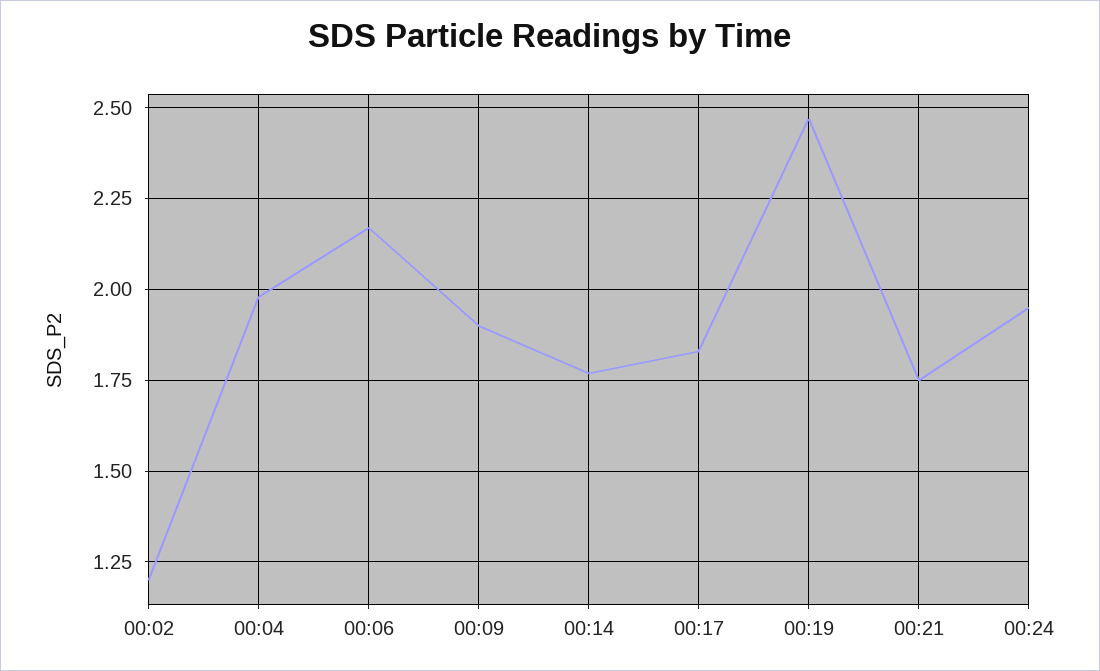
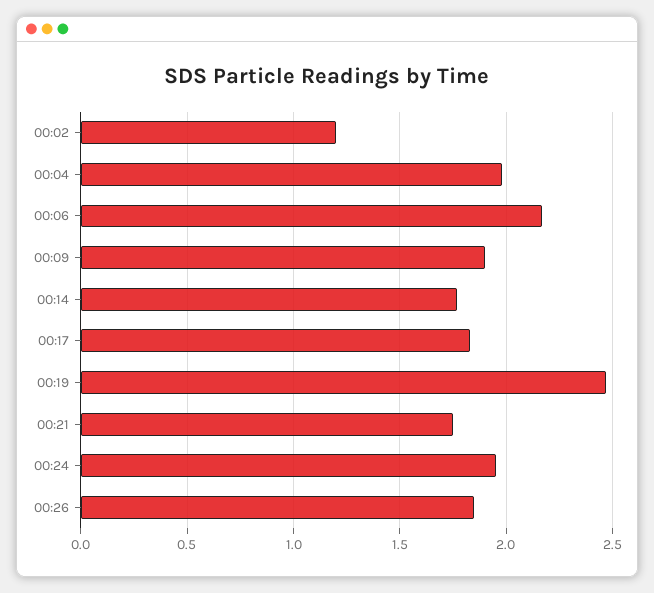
00:26: none -> 1.85

